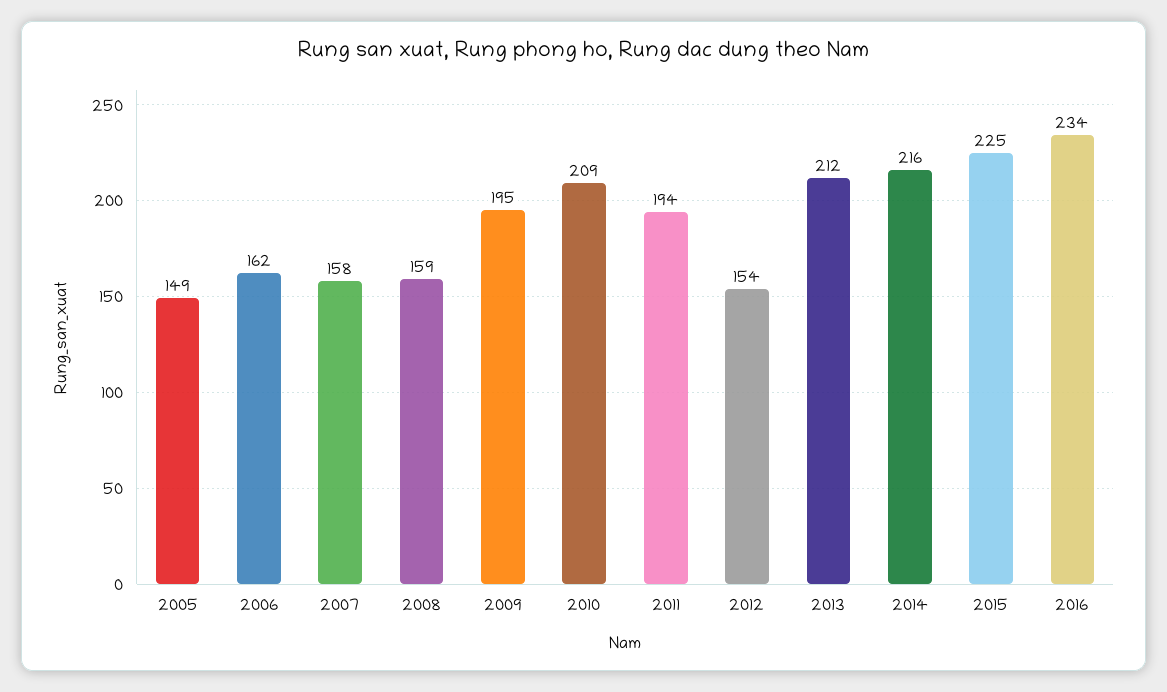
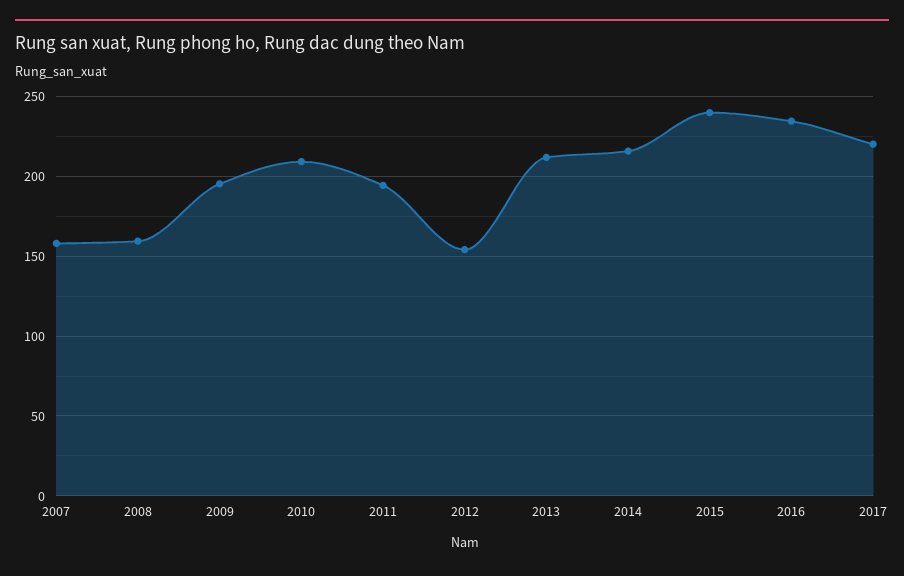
2005: 149 -> none
2006: 162 -> none
2015: 225 -> 240
2017: none -> 220

